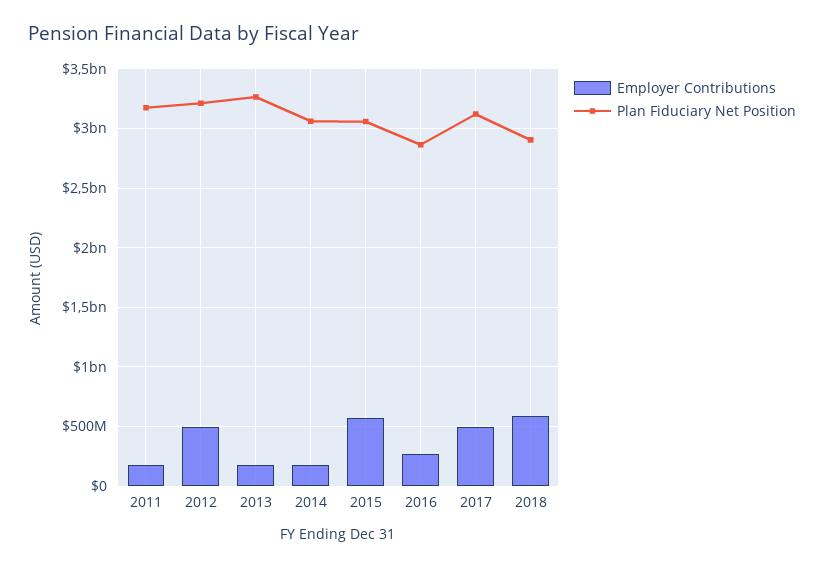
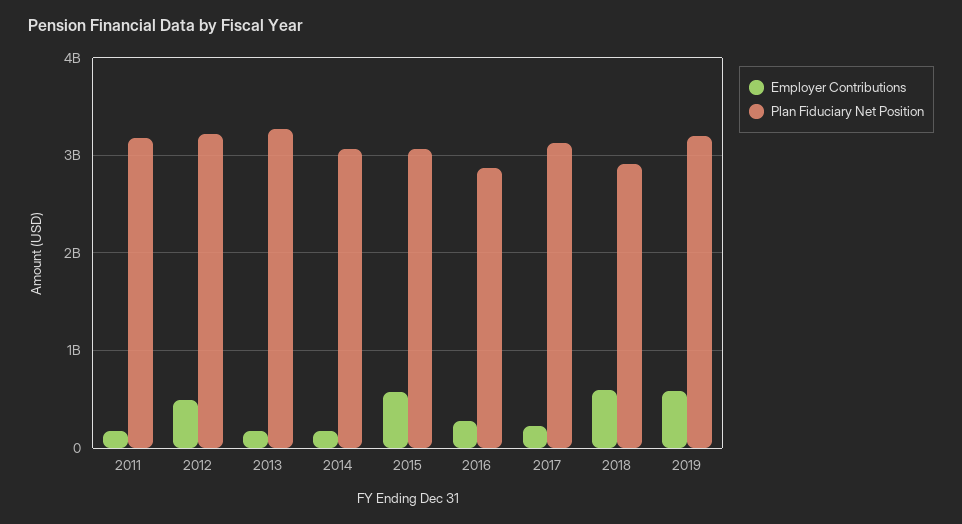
Employer Contributions, 2017: 500000000 -> 200000000
Employer Contributions, 2019: none -> 600000000
Plan Fiduciary Net Position, 2019: none -> 3200000000

